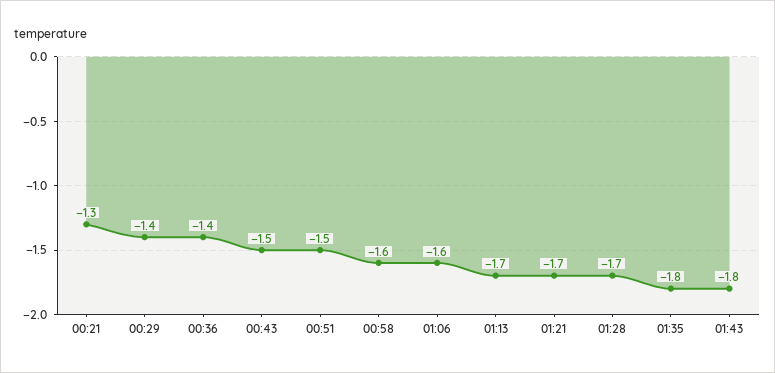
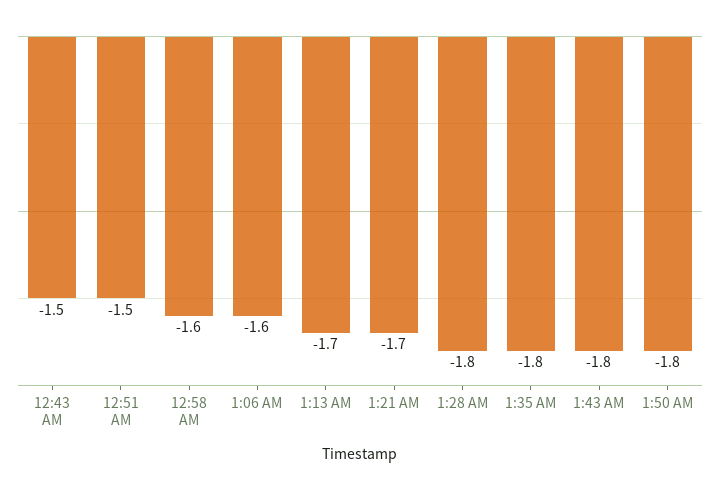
00:21: -1.3 -> none
00:29: -1.4 -> none
00:36: -1.4 -> none
01:28: -1.7 -> -1.8
1:50 AM: none -> -1.8

